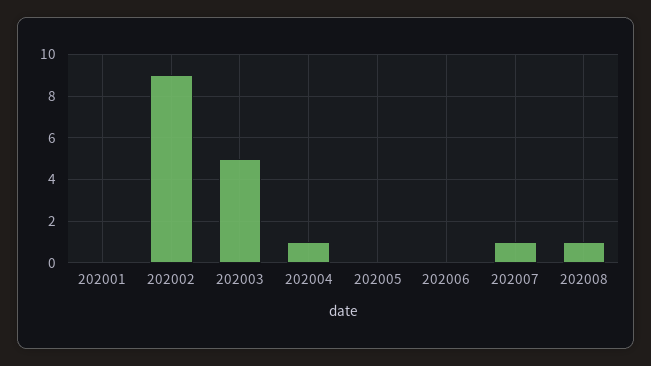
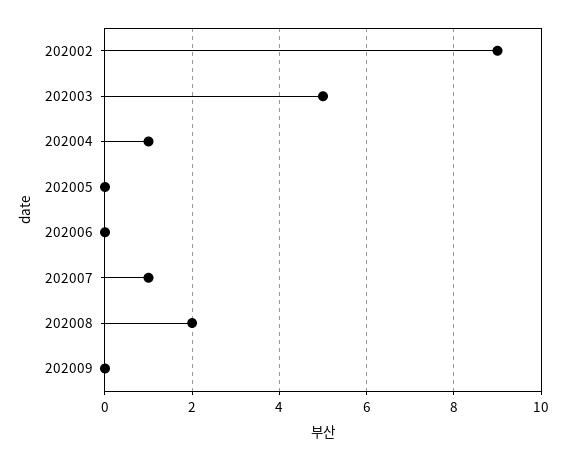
202001: 0 -> none
202008: 1 -> 2
202009: none -> 0

